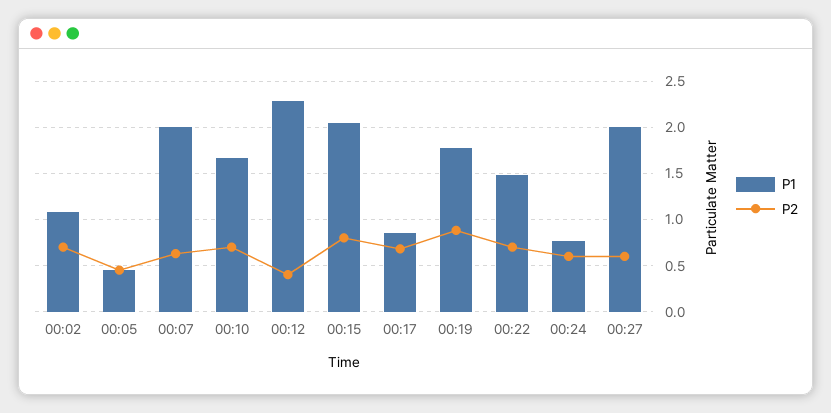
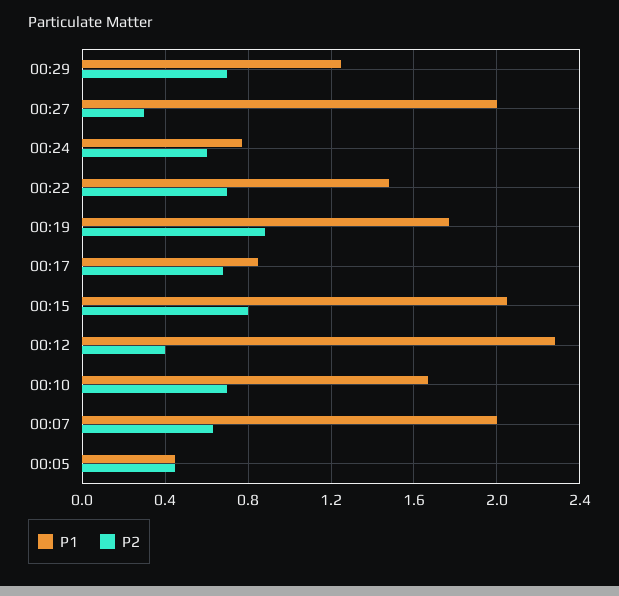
P1, 00:02: 1.1 -> none
P2, 00:02: 0.7 -> none
P2, 00:27: 0.6 -> 0.3
P1, 00:29: none -> 1.25
P2, 00:29: none -> 0.7

